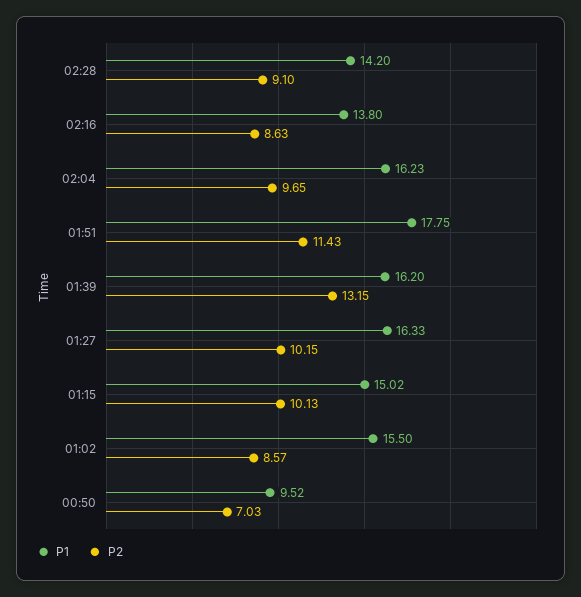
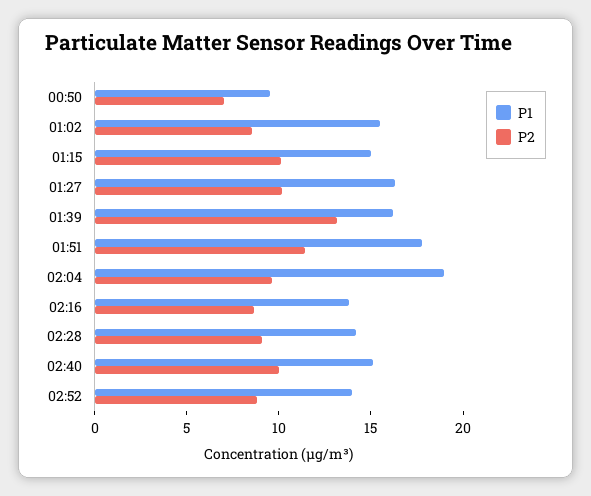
P1, 02:04: 16.23 -> 19
P1, 02:40: none -> 15
P2, 02:40: none -> 10
P1, 02:52: none -> 14
P2, 02:52: none -> 9

